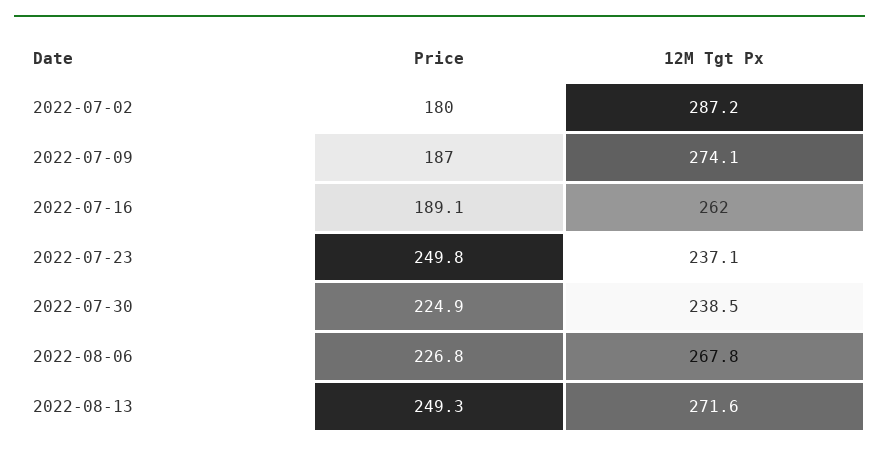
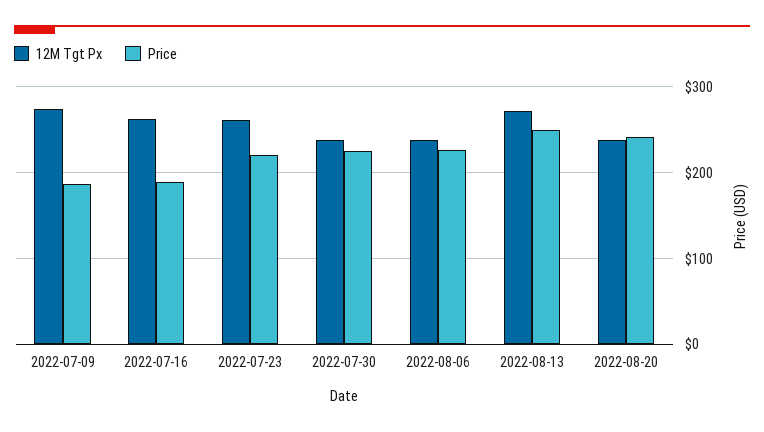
Price, 2022-07-02: 180 -> none
12M Tgt Px, 2022-07-02: 287.2 -> none
Price, 2022-07-23: 249.8 -> 220
12M Tgt Px, 2022-07-23: 237.1 -> 260
12M Tgt Px, 2022-08-06: 267.8 -> 240
12M Tgt Px, 2022-08-20: none -> 240
Price, 2022-08-20: none -> 240

